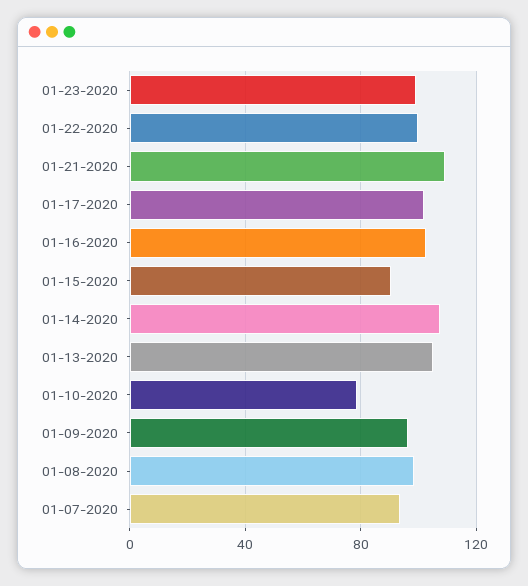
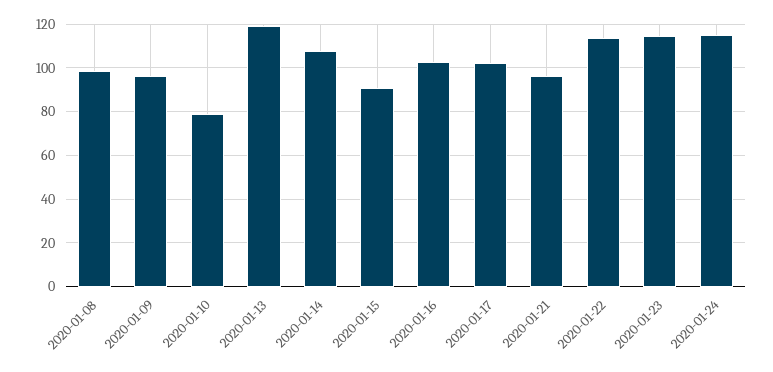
01-23-2020: 100 -> 115
01-22-2020: 100 -> 115
01-21-2020: 110 -> 95
01-13-2020: 105 -> 120
01-07-2020: 95 -> none
2020-01-24: none -> 115

